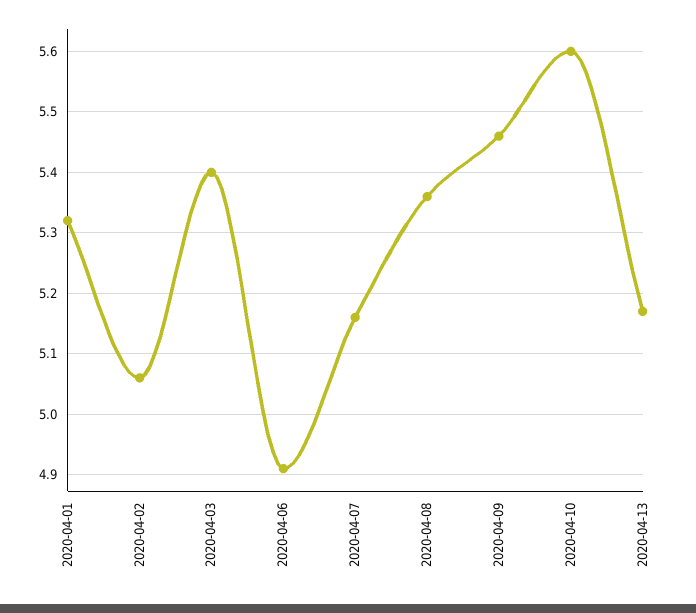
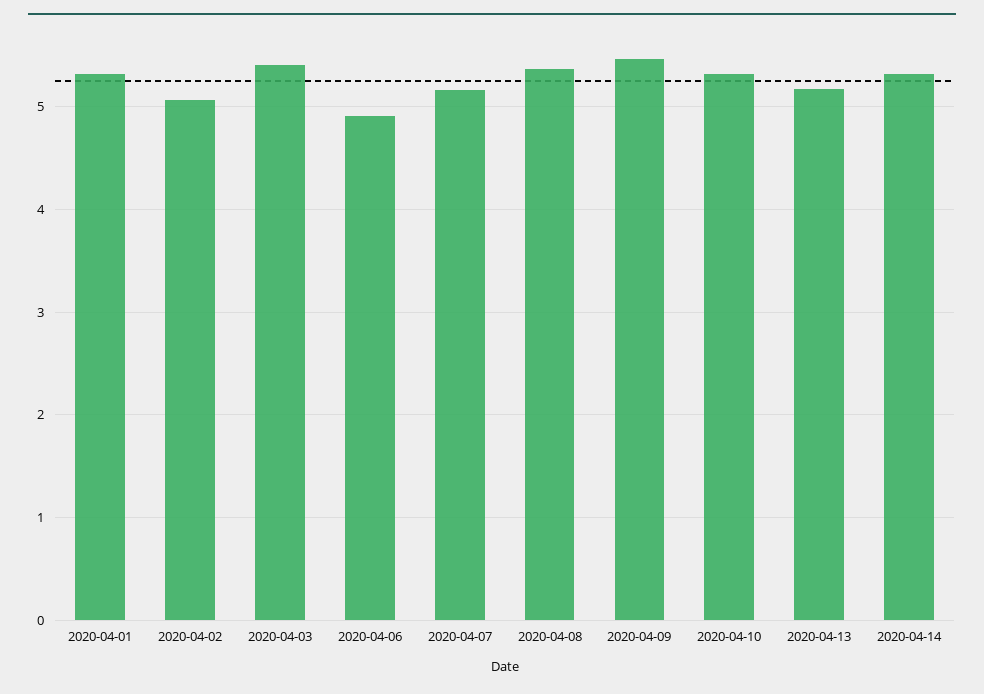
2020-04-10: 5.6 -> 5.3
2020-04-14: none -> 5.3

